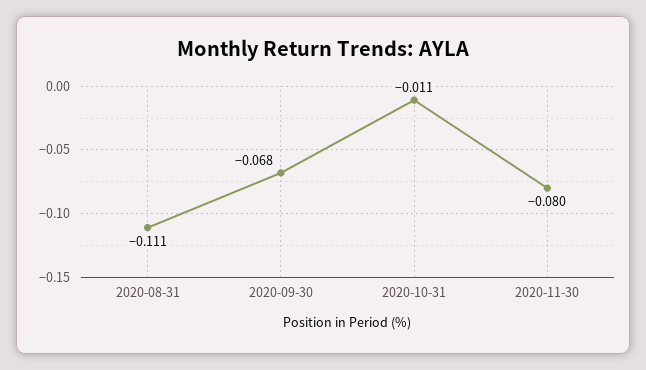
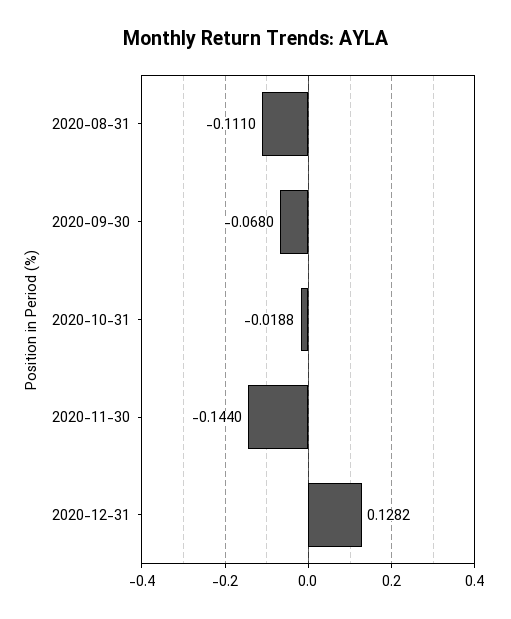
2020-10-31: -0.011 -> -0.0188
2020-11-30: -0.08 -> -0.144
2020-12-31: none -> 0.1282

